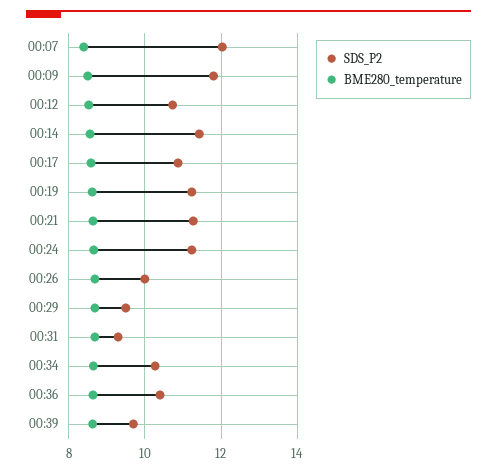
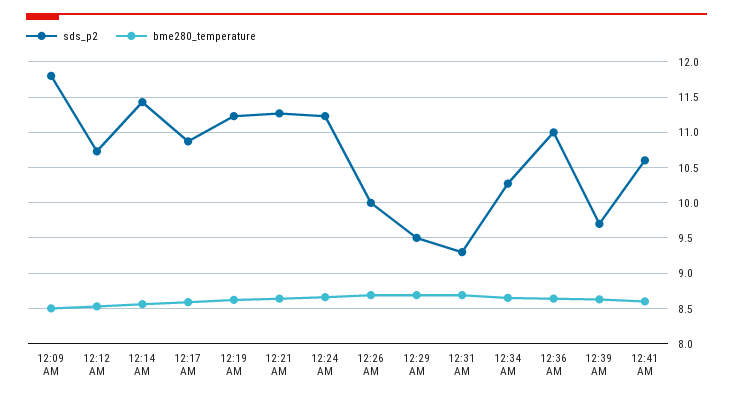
SDS_P2, 00:07: 12 -> none
BME280_temperature, 00:07: 8.4 -> none
SDS_P2, 00:36: 10.4 -> 11
SDS_P2, 12:41 AM: none -> 10.6
BME280_temperature, 12:41 AM: none -> 8.6

